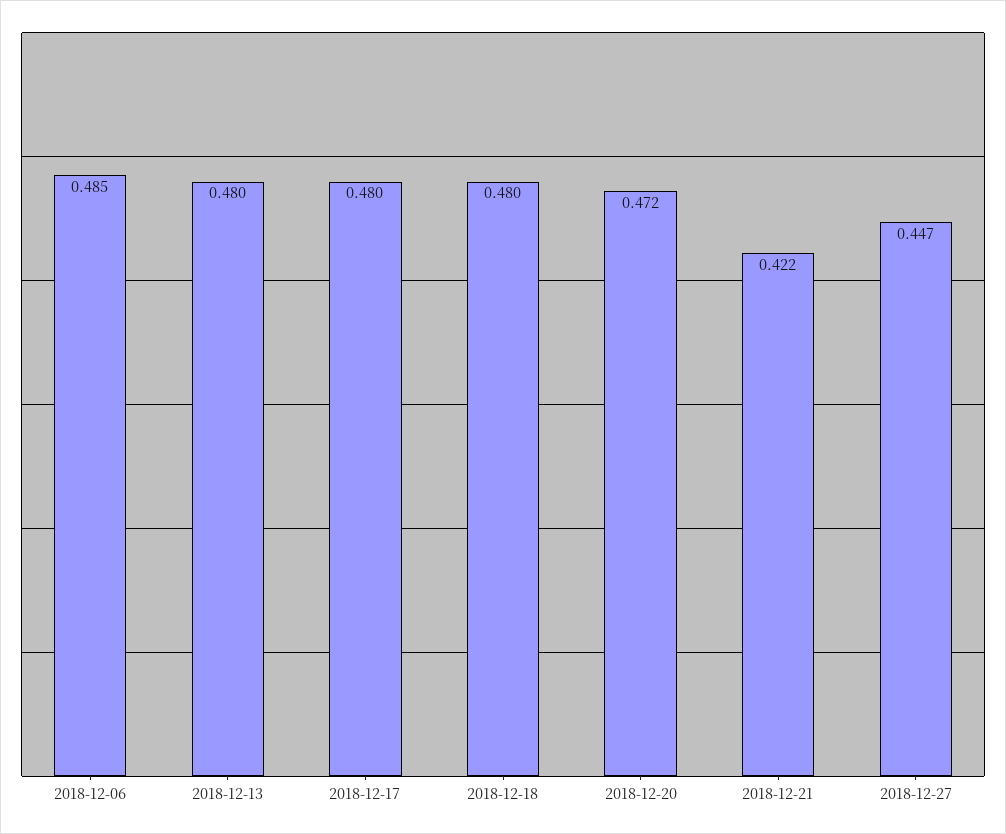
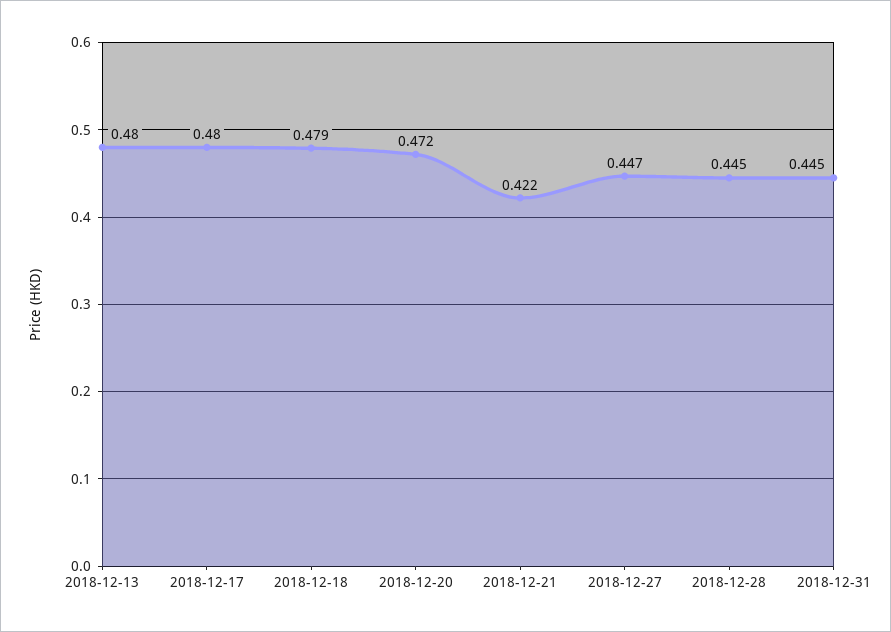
2018-12-06: 0.485 -> none
2018-12-18: 0.48 -> 0.479
2018-12-28: none -> 0.445
2018-12-31: none -> 0.445

